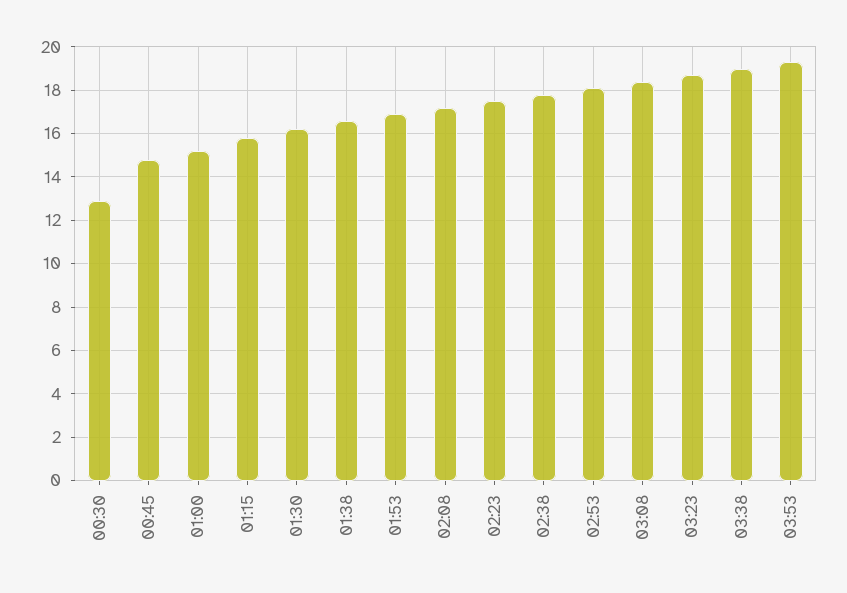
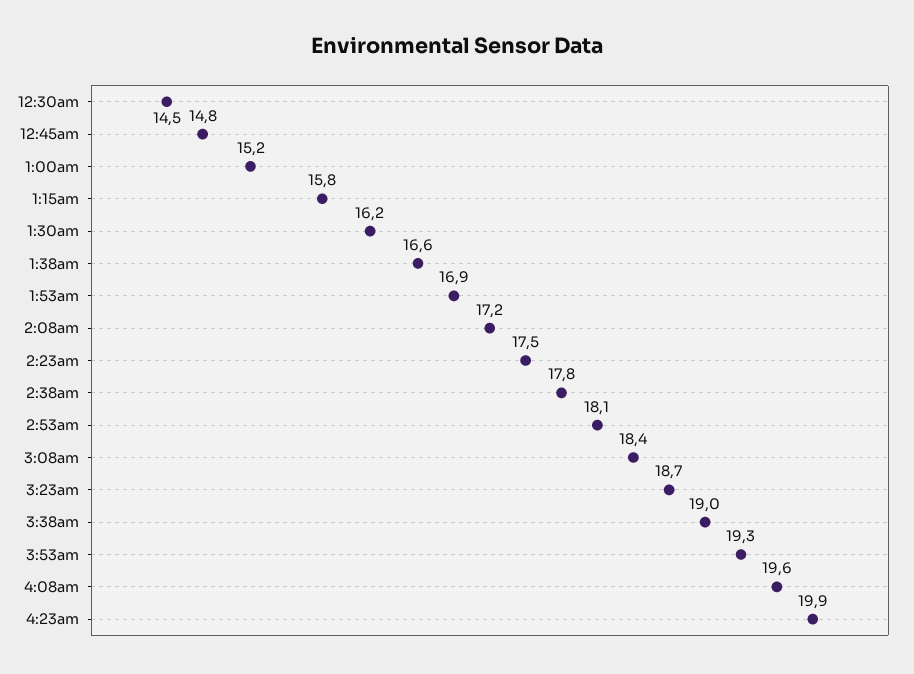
00:30: 13 -> 14.5
4:08am: none -> 19.6
4:23am: none -> 19.9

